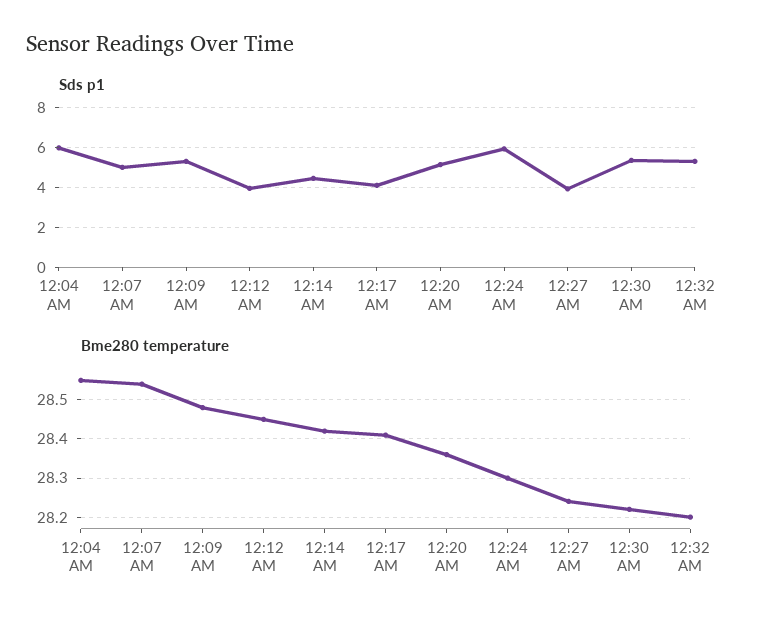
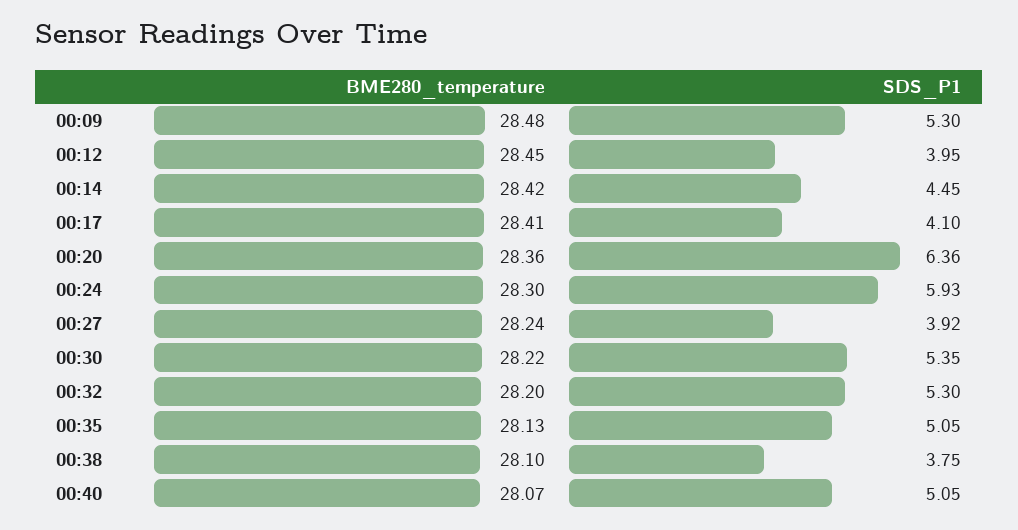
Sds p1, 12:04 AM: 6 -> none
Sds p1, 12:07 AM: 5 -> none
Sds p1, 12:20 AM: 5 -> 6.36
Bme280 temperature, 12:04 AM: 28.55 -> none
Bme280 temperature, 12:07 AM: 28.55 -> none
Bme280 temperature, 00:35: none -> 28.13
Sds p1, 00:35: none -> 5.05
Bme280 temperature, 00:38: none -> 28.1
Sds p1, 00:38: none -> 3.75
Bme280 temperature, 00:40: none -> 28.07
Sds p1, 00:40: none -> 5.05

